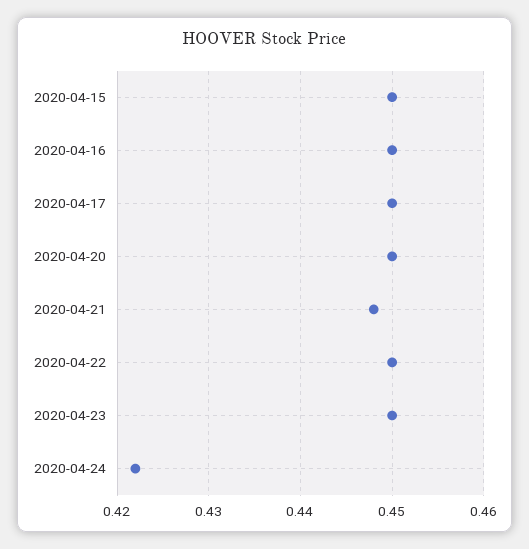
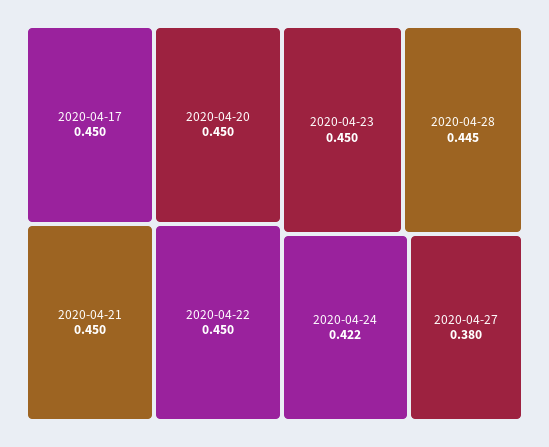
2020-04-15: 0.45 -> none
2020-04-16: 0.45 -> none
2020-04-21: 0.448 -> 0.45
2020-04-28: none -> 0.445
2020-04-27: none -> 0.38

